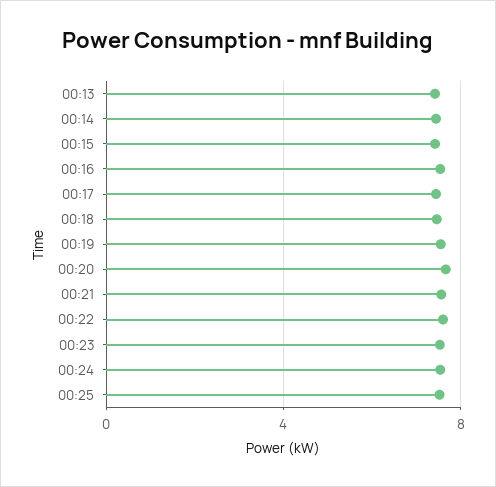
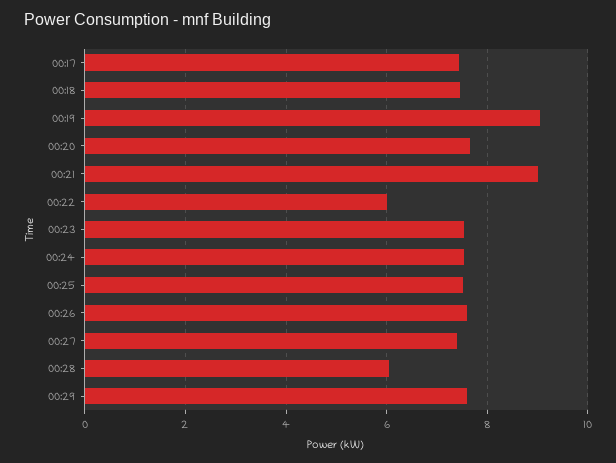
00:13: 7.5 -> none
00:14: 7.5 -> none
00:15: 7.5 -> none
00:16: 7.5 -> none
00:19: 7.5 -> 9
00:21: 7.5 -> 9
00:22: 7.5 -> 6
00:26: none -> 7.6
00:27: none -> 7.4
00:28: none -> 6
00:29: none -> 7.6

